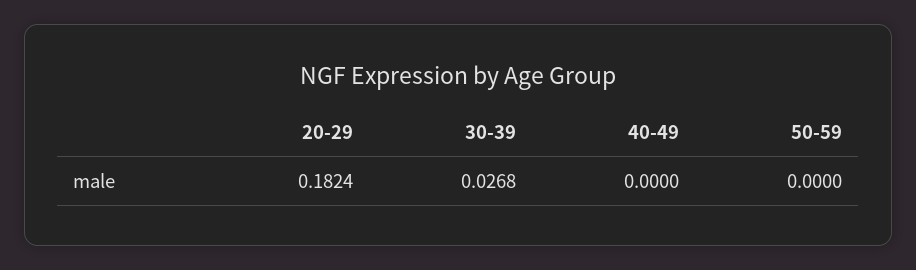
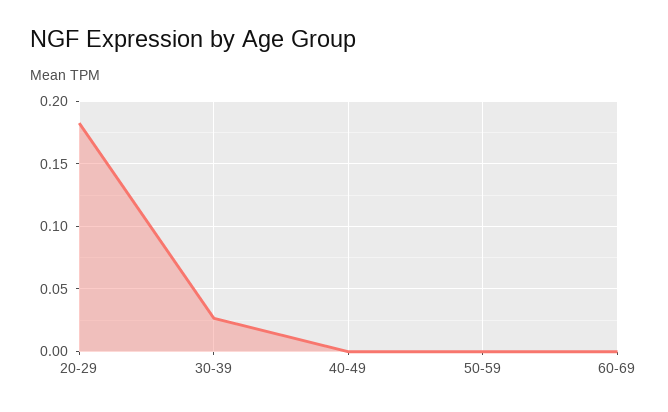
60-69: none -> 0

